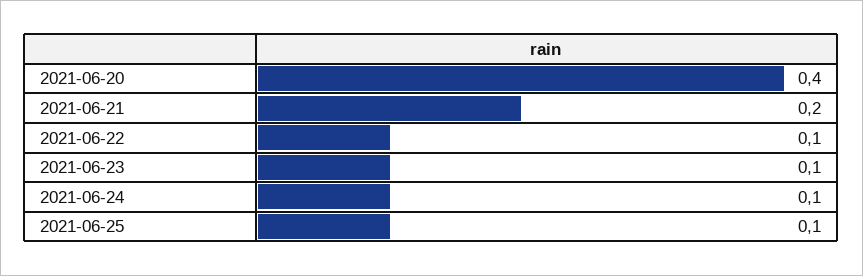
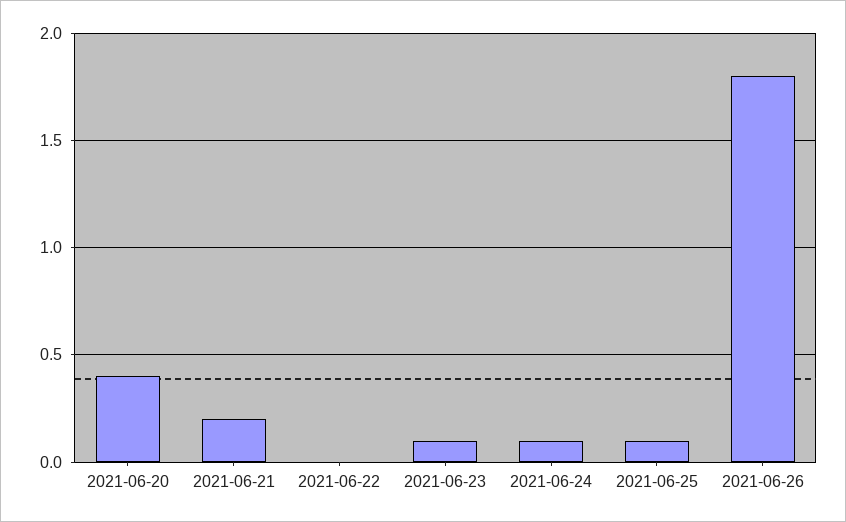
2021-06-22: 0.1 -> 0
2021-06-26: none -> 1.8

